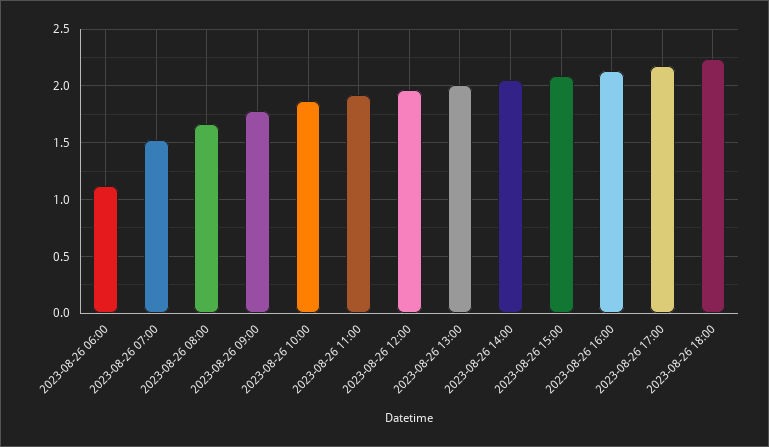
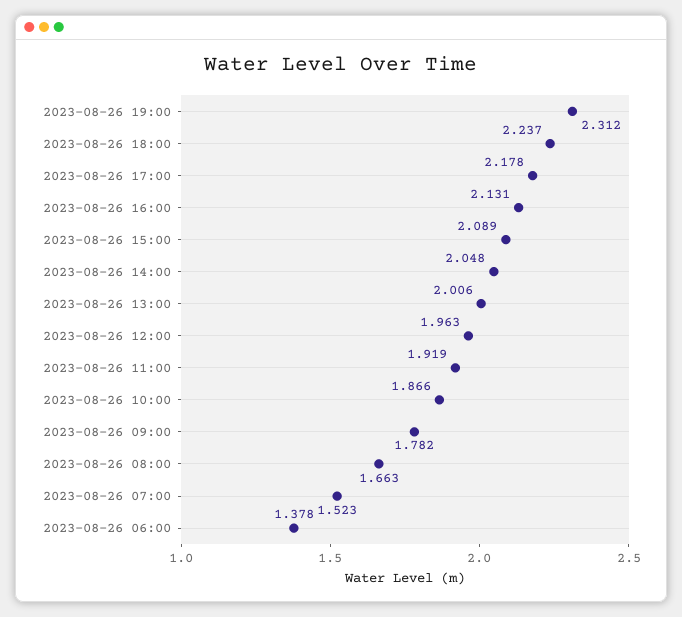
2023-08-26 06:00: 1.1 -> 1.378
2023-08-26 19:00: none -> 2.312

